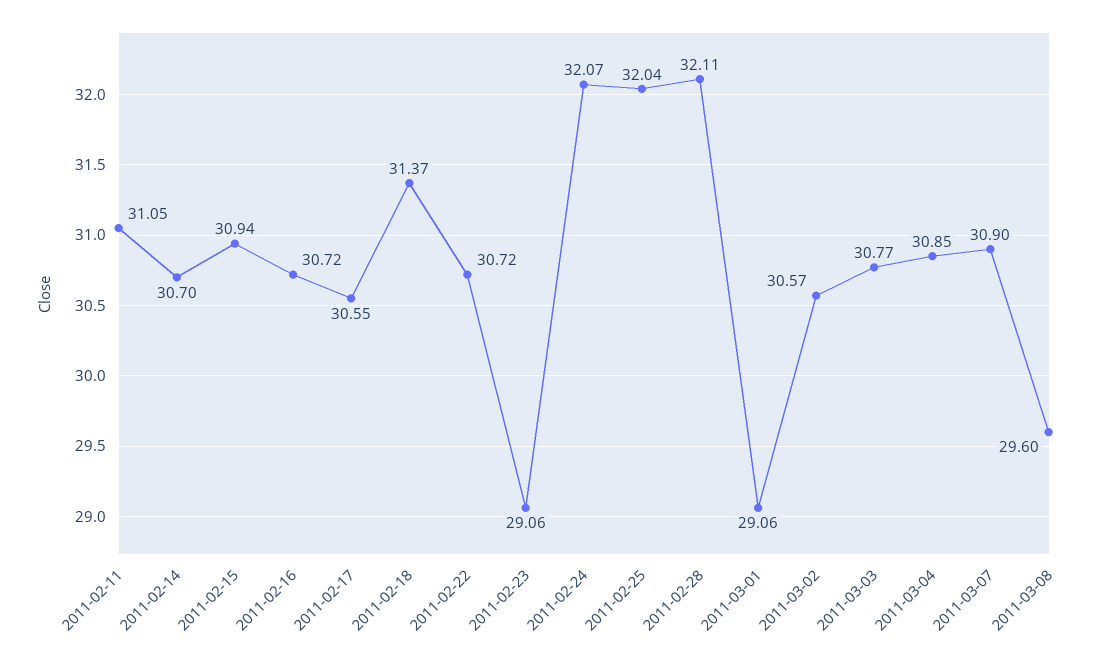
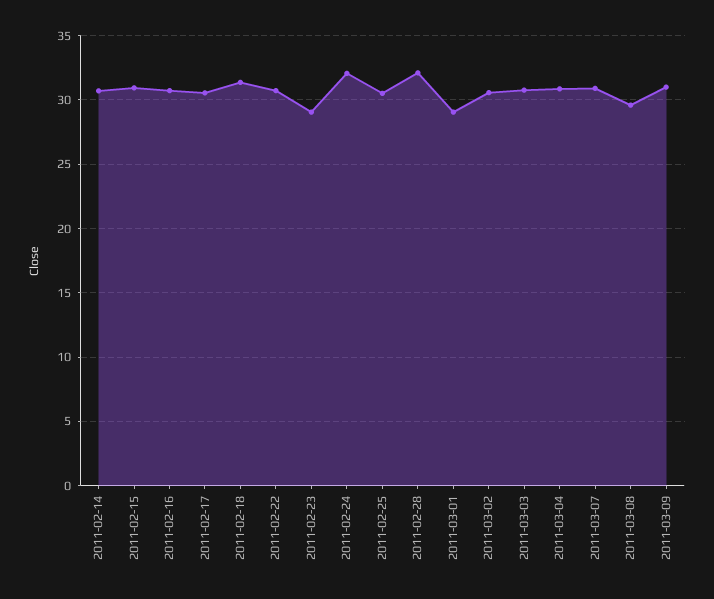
2011-02-11: 31.05 -> none
2011-02-25: 32.04 -> 30.5
2011-03-09: none -> 31

